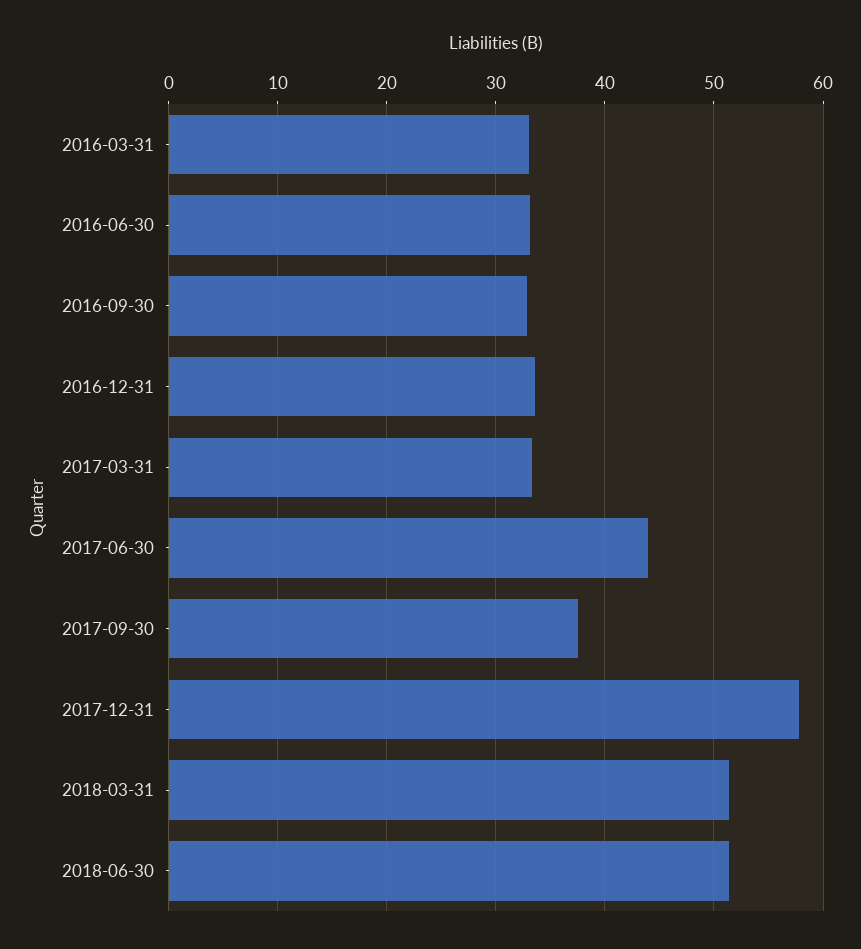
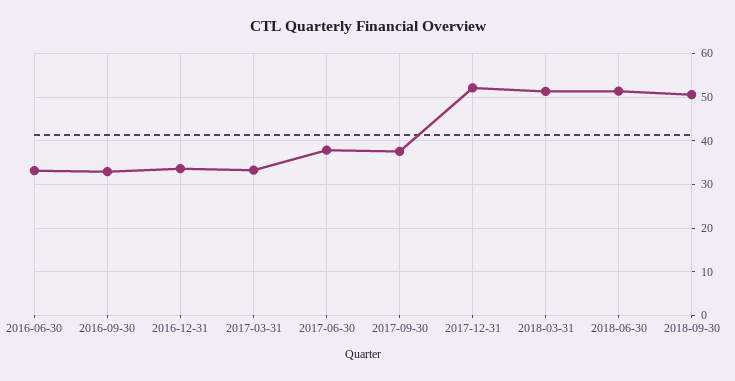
2016-03-31: 33 -> none
2017-06-30: 44 -> 38
2017-12-31: 58 -> 52
2018-09-30: none -> 50

